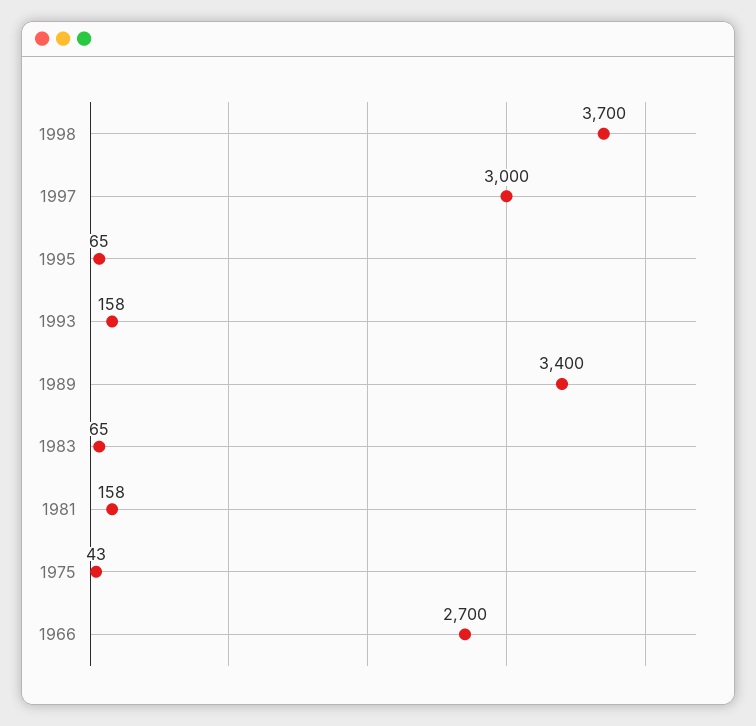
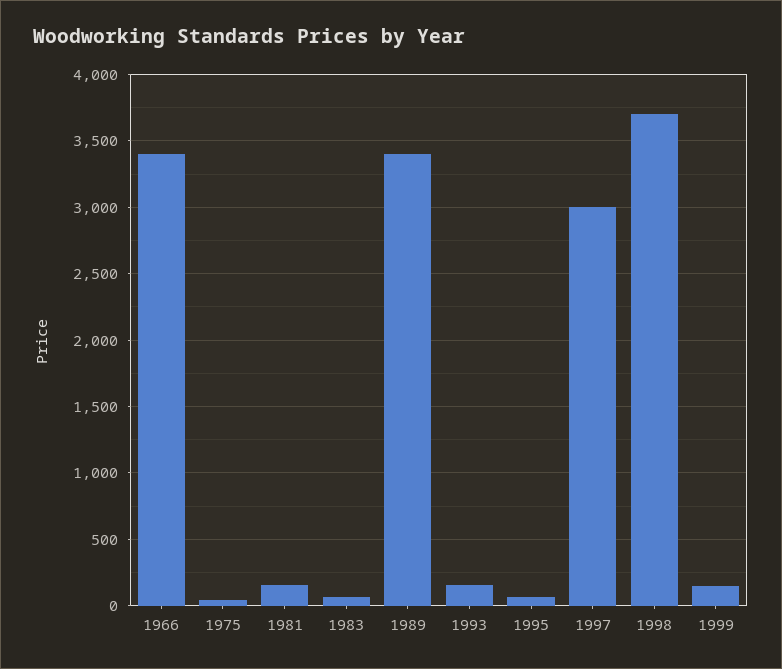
1966: 2700 -> 3400
1999: none -> 150

